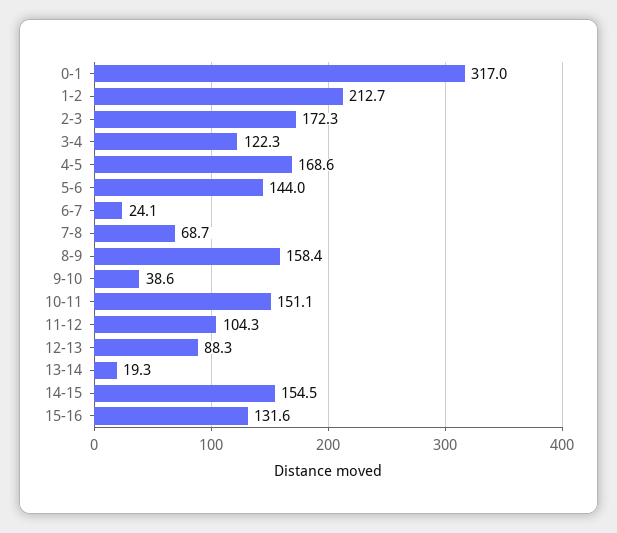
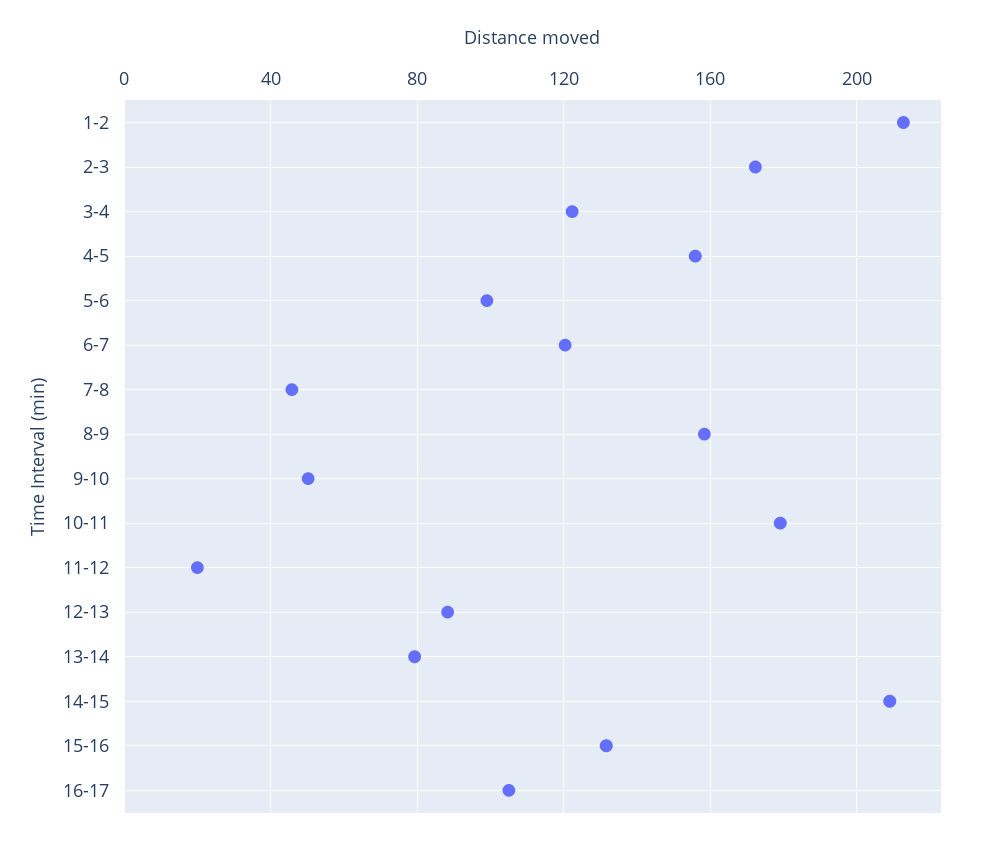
0-1: 317 -> none
4-5: 168.6 -> 155
5-6: 144 -> 100
6-7: 24.1 -> 120
7-8: 68.7 -> 45
9-10: 38.6 -> 50
10-11: 151.1 -> 180
11-12: 104.3 -> 20
13-14: 19.3 -> 80
14-15: 154.5 -> 210
16-17: none -> 105

